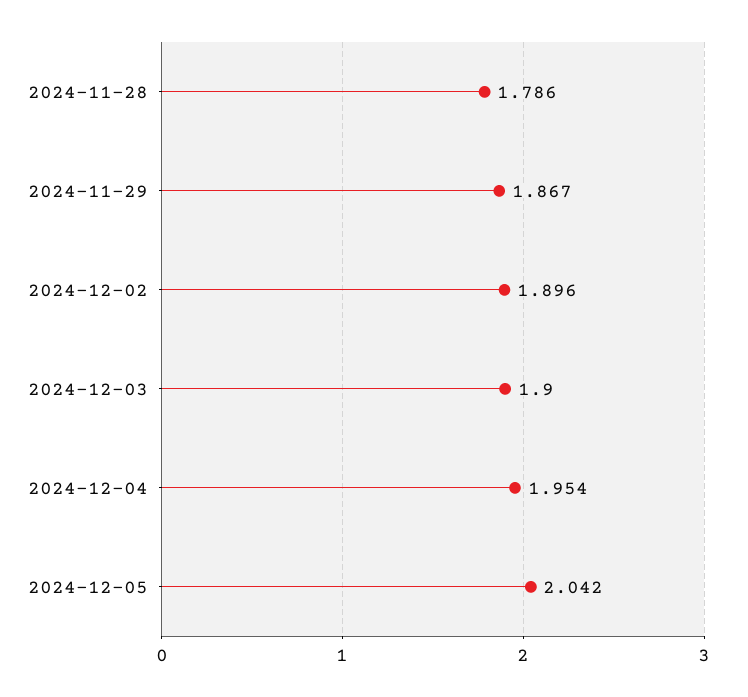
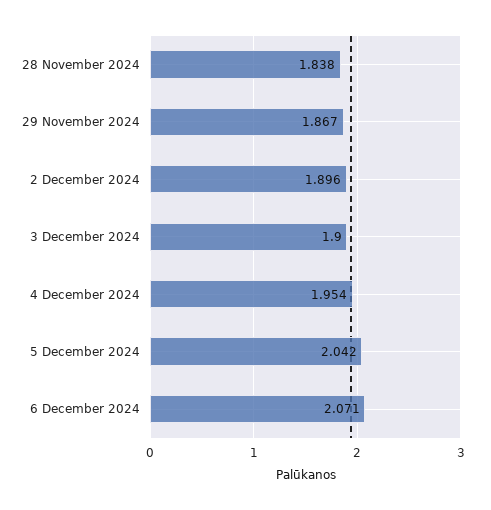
2024-11-28: 1.786 -> 1.838
6 December 2024: none -> 2.071

